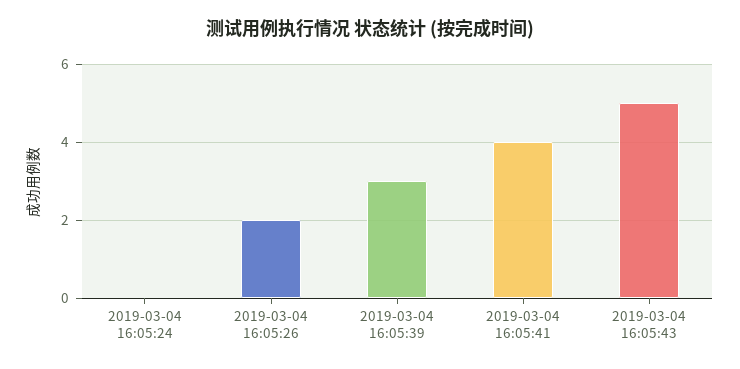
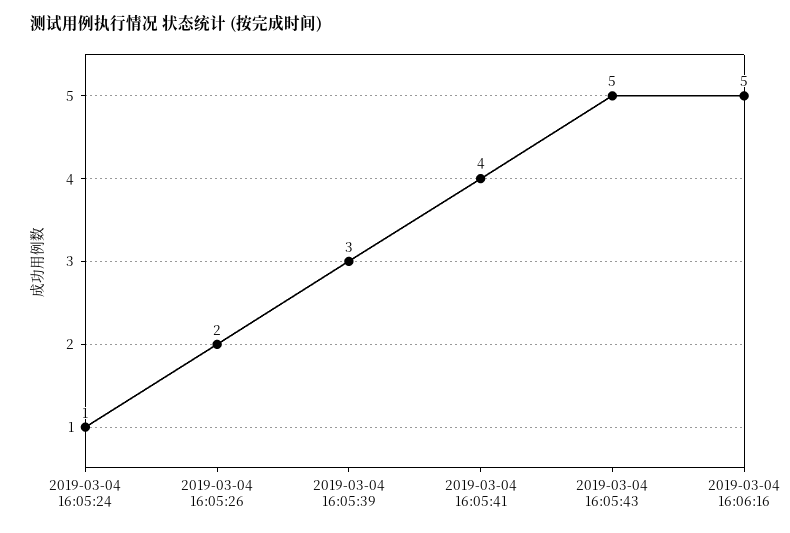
2019-03-04 16:05:24: 0 -> 1
2019-03-04 16:06:16: none -> 5

